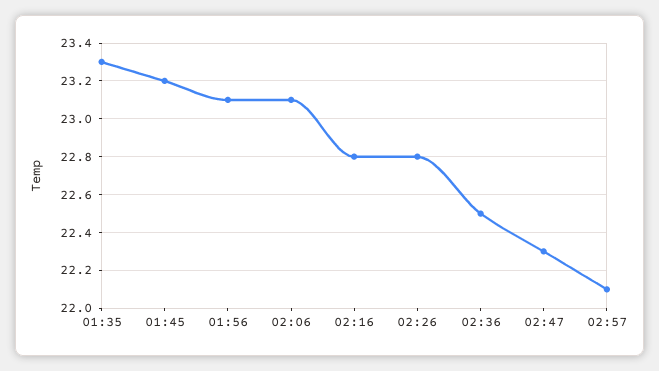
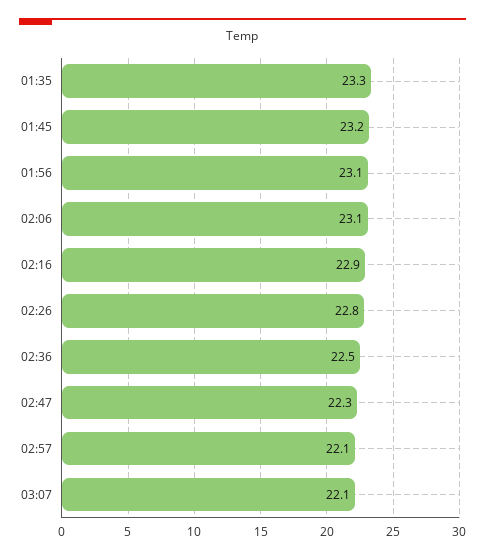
02:16: 22.8 -> 22.9
03:07: none -> 22.1

